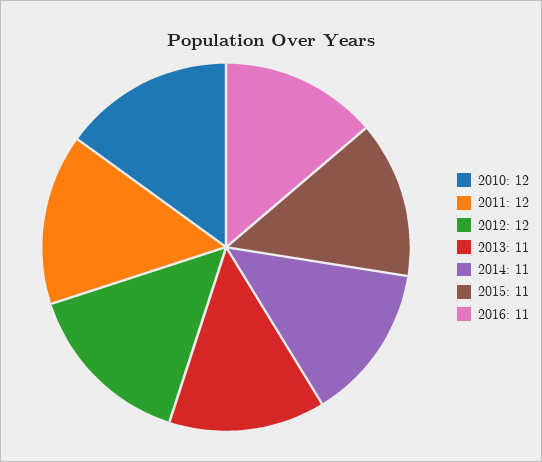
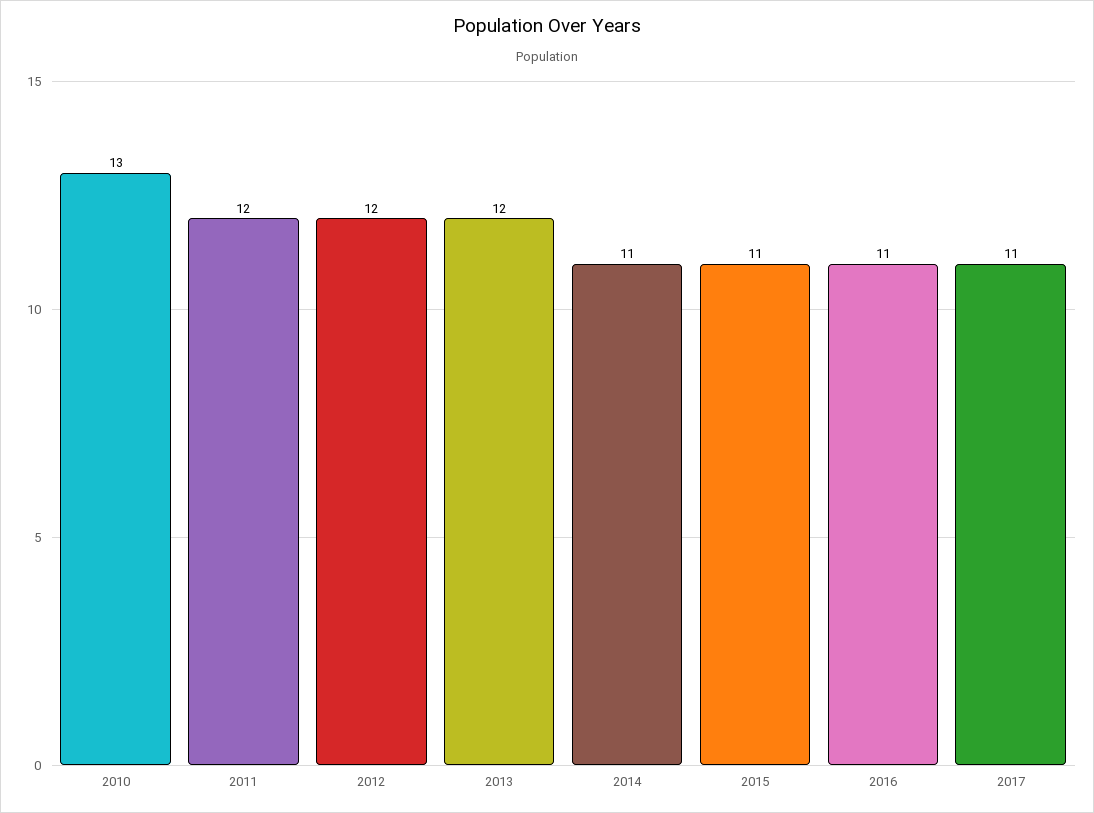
2010: 12 -> 13
2013: 11 -> 12
2017: none -> 11

